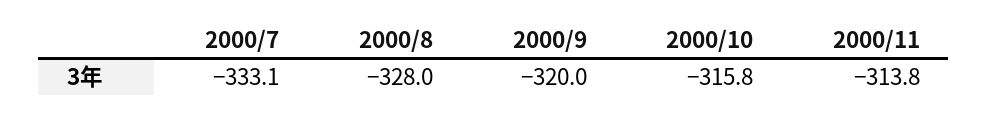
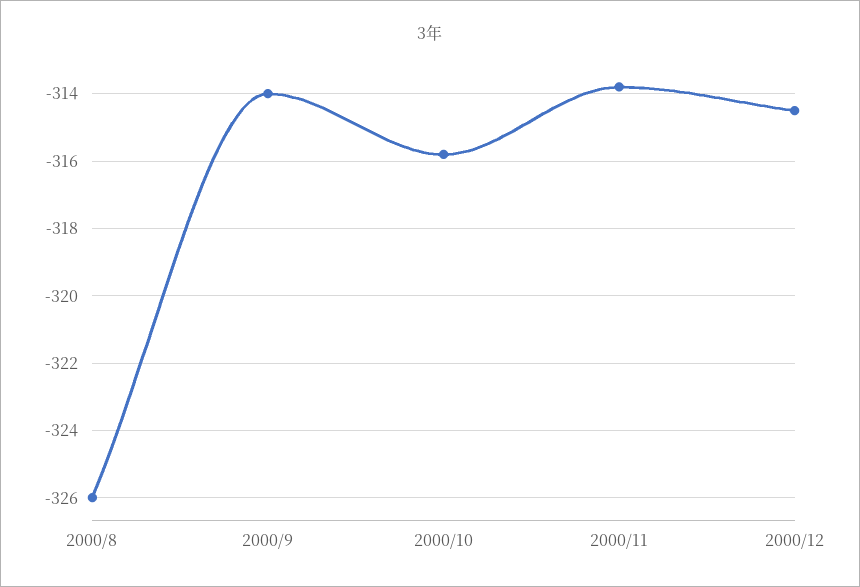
2000/7: -333.1 -> none
2000/8: -328 -> -326
2000/9: -320 -> -314
2000/12: none -> -314.5

